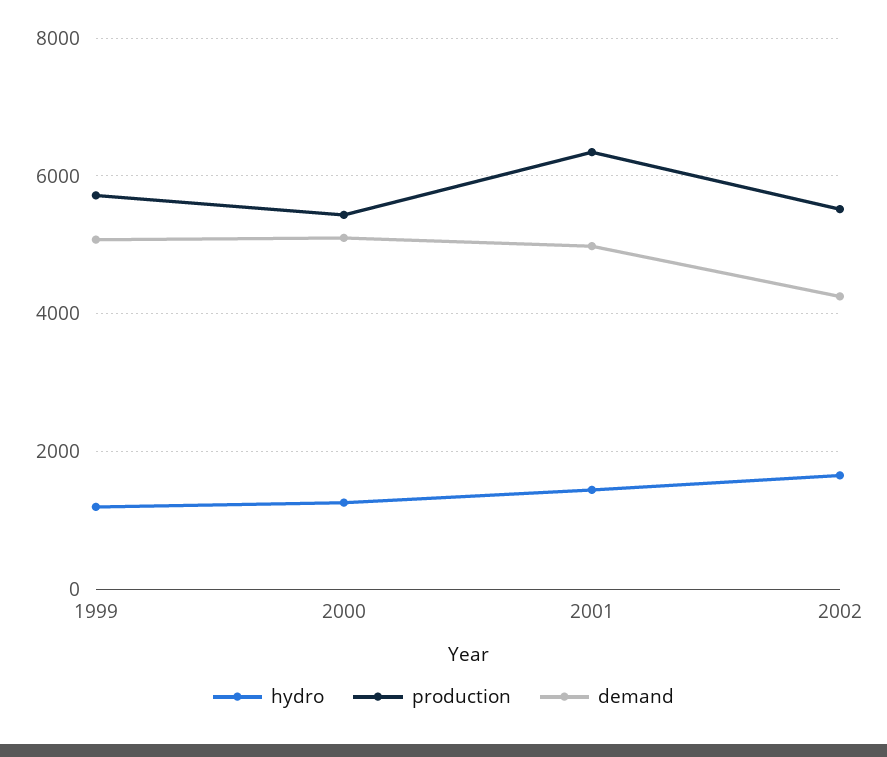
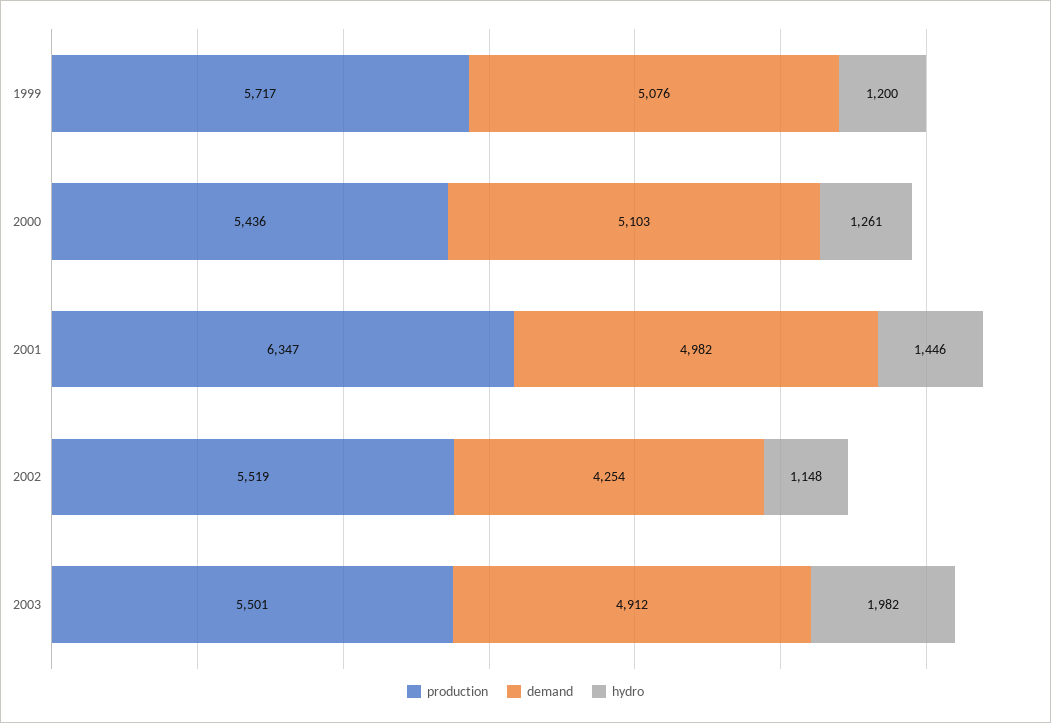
hydro, 2002: 1600 -> 1148
production, 2003: none -> 5501
demand, 2003: none -> 4912
hydro, 2003: none -> 1982

